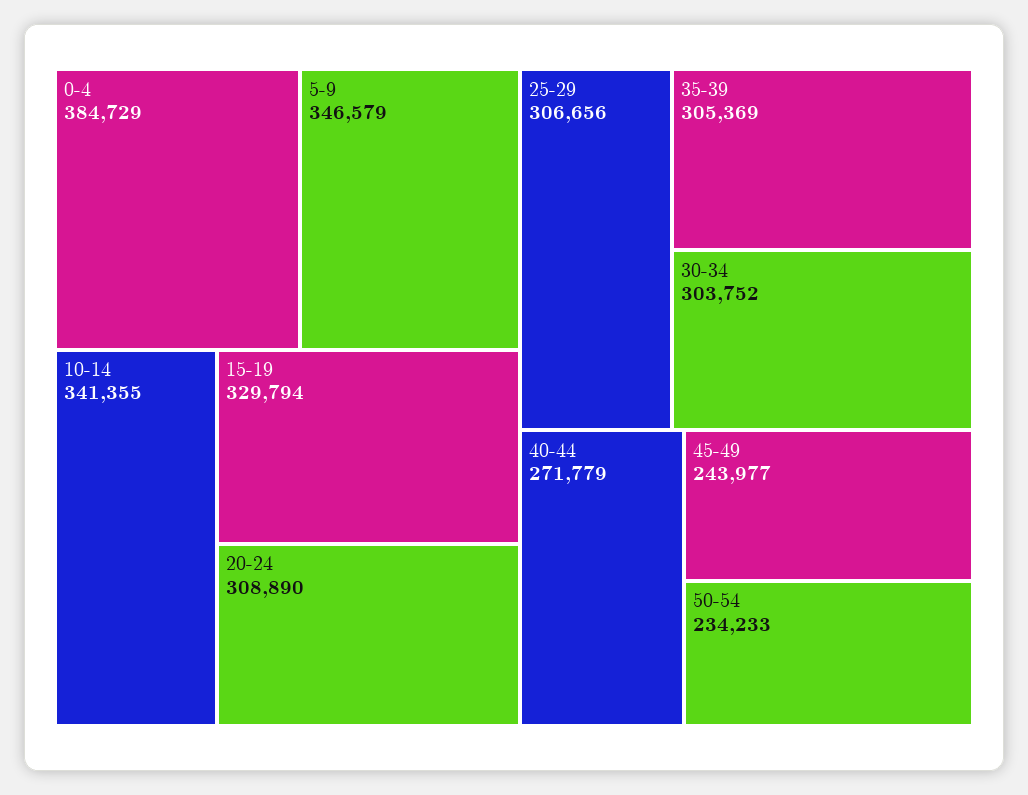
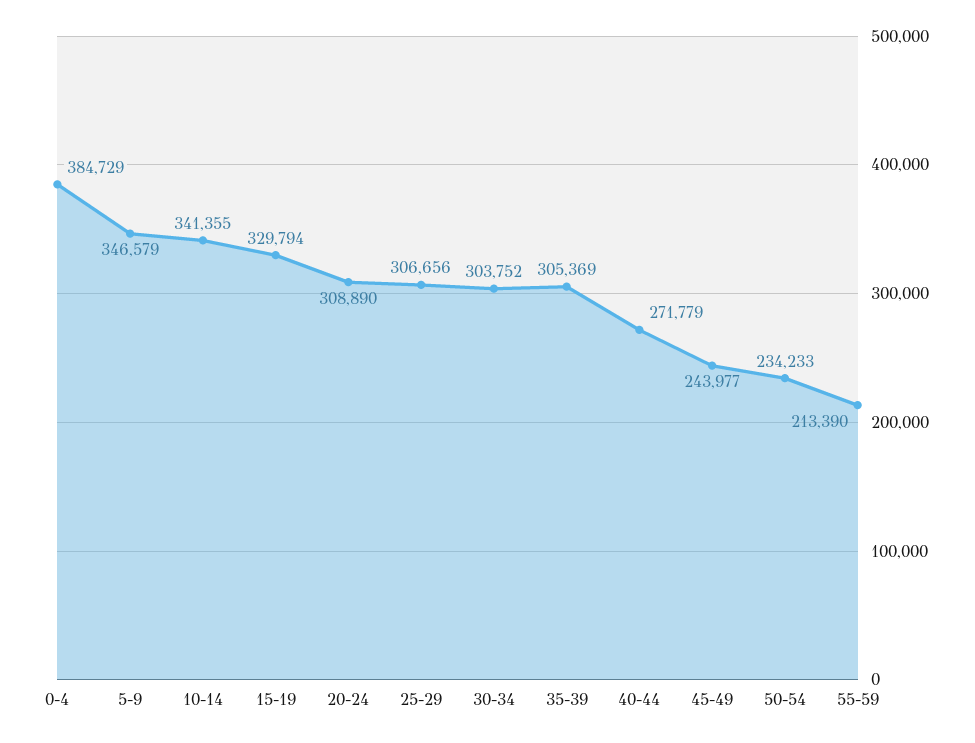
55-59: none -> 213390

